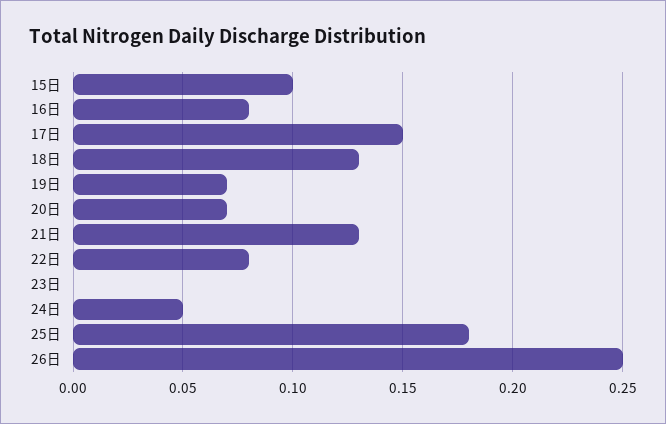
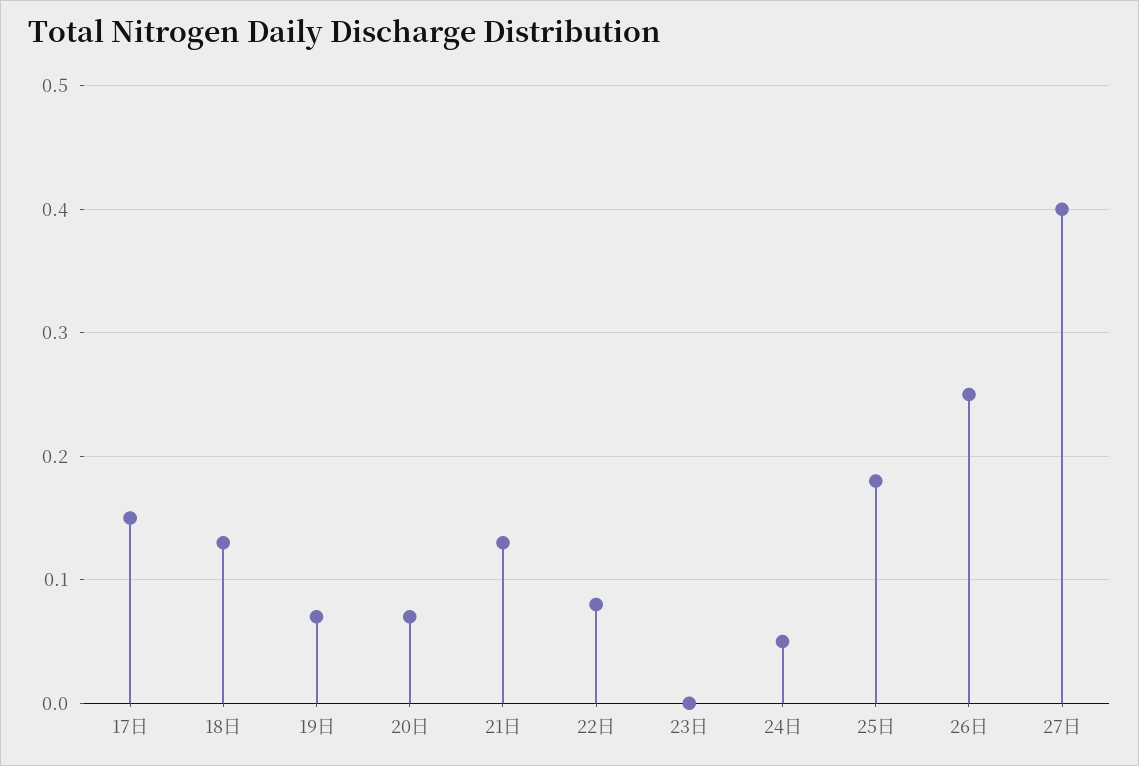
15日: 0.1 -> none
16日: 0.08 -> none
27日: none -> 0.4

